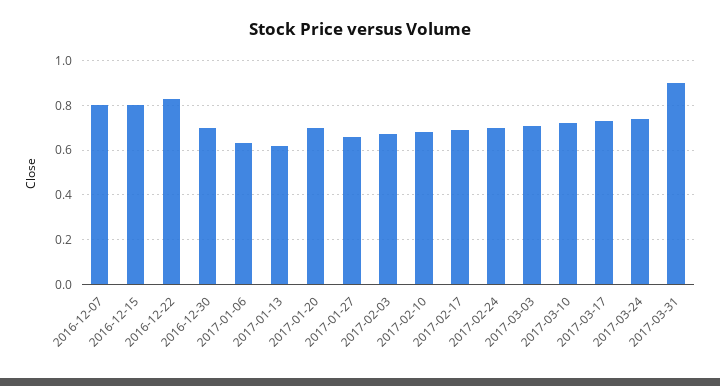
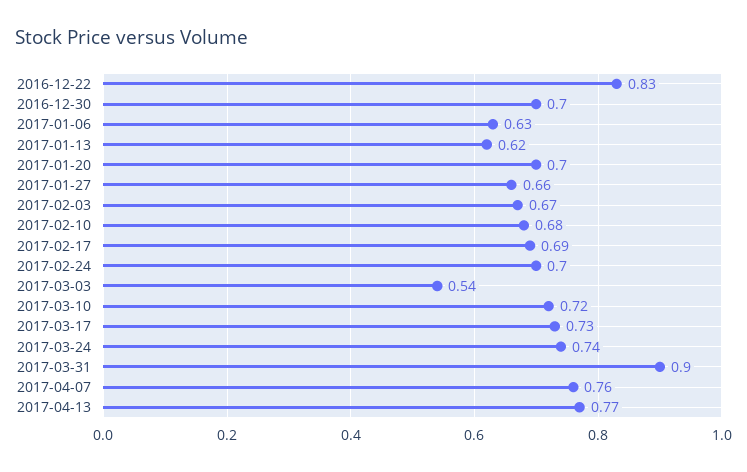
2016-12-07: 0.8 -> none
2016-12-15: 0.8 -> none
2017-03-03: 0.7 -> 0.54
2017-04-07: none -> 0.76
2017-04-13: none -> 0.77

